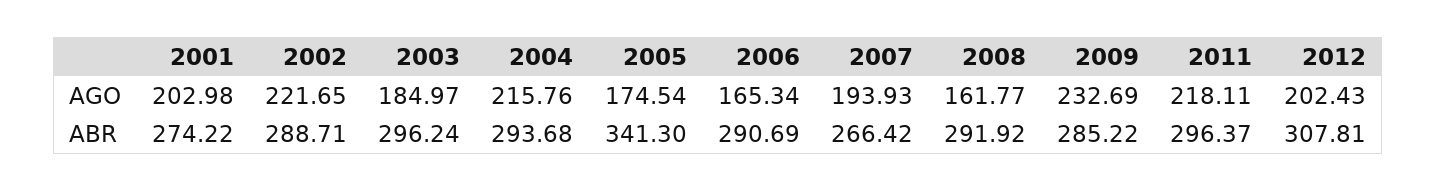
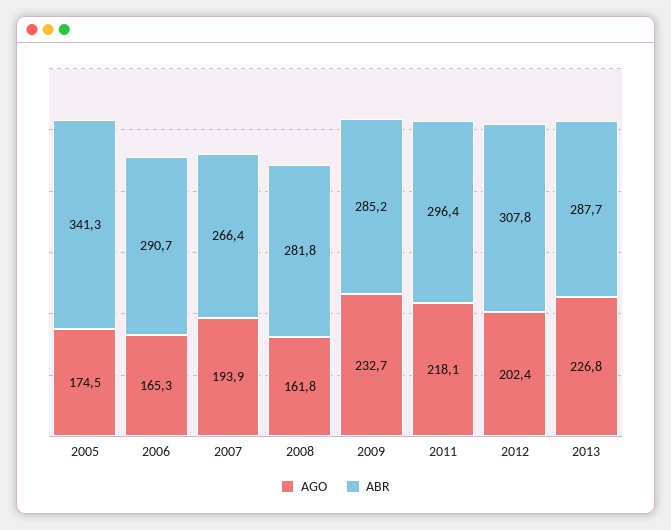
AGO, 2001: 202.98 -> none
AGO, 2002: 221.65 -> none
AGO, 2003: 184.97 -> none
AGO, 2004: 215.76 -> none
ABR, 2001: 274.22 -> none
ABR, 2002: 288.71 -> none
ABR, 2003: 296.24 -> none
ABR, 2004: 293.68 -> none
ABR, 2008: 291.92 -> 281.8
AGO, 2013: none -> 226.8
ABR, 2013: none -> 287.7

